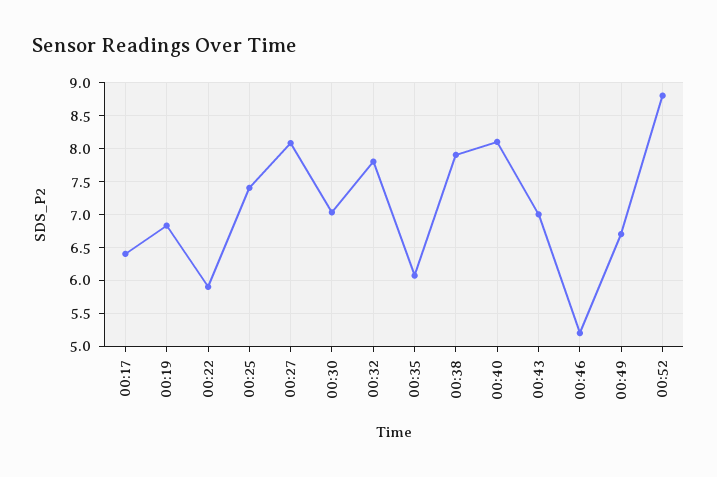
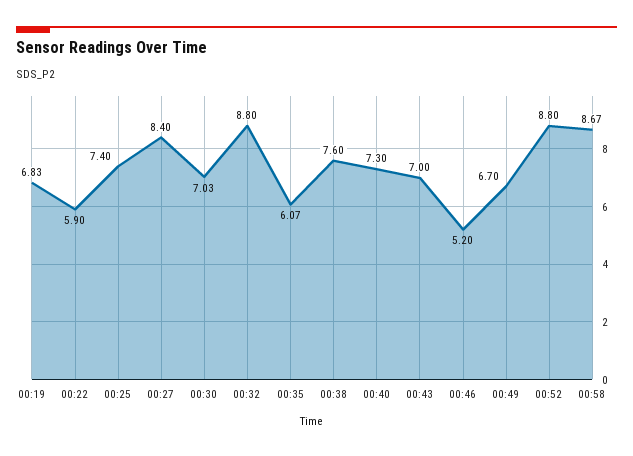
00:17: 6.4 -> none
00:27: 8.1 -> 8.4
00:32: 7.8 -> 8.8
00:38: 7.9 -> 7.6
00:40: 8.1 -> 7.3
00:58: none -> 8.67

